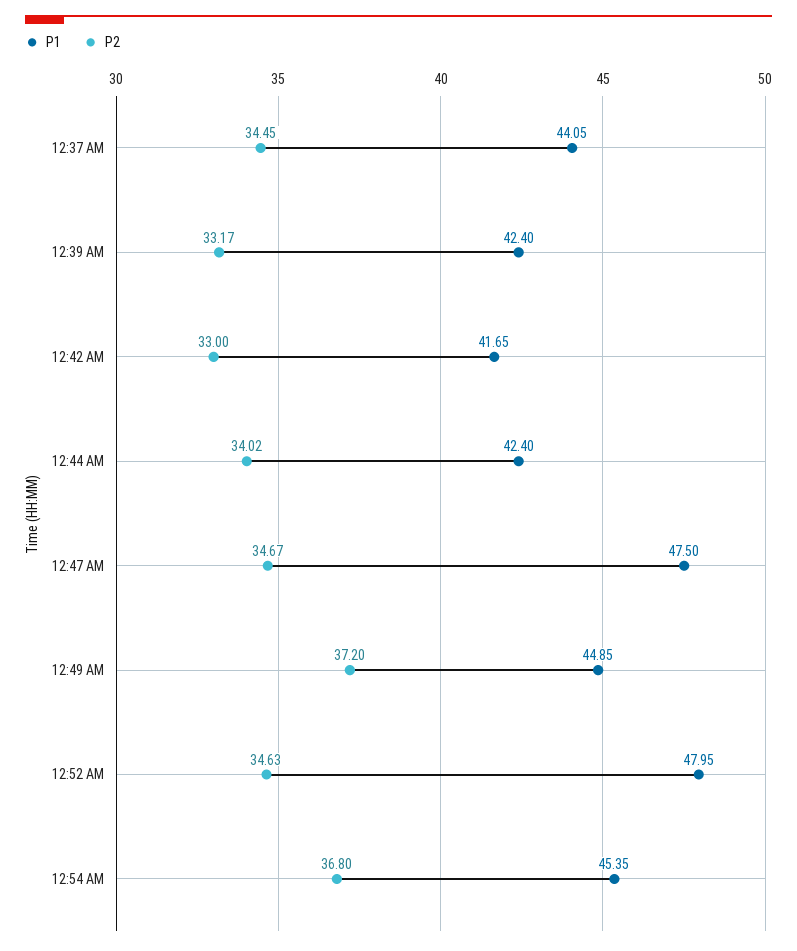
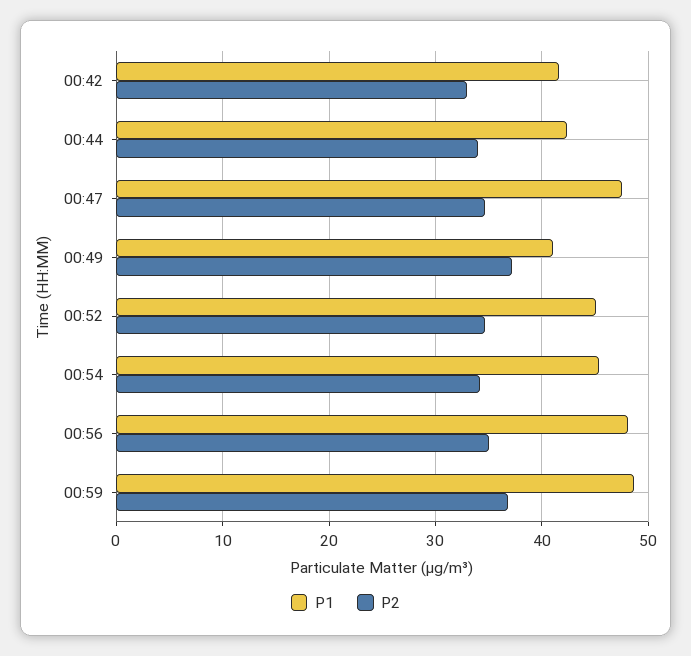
P1, 12:37 AM: 44.05 -> none
P2, 12:37 AM: 34.45 -> none
P1, 12:39 AM: 42.4 -> none
P2, 12:39 AM: 33.17 -> none
P1, 12:49 AM: 44.85 -> 41
P1, 12:52 AM: 47.95 -> 45
P2, 12:54 AM: 36.8 -> 34
P1, 00:56: none -> 48
P2, 00:56: none -> 35
P1, 00:59: none -> 49
P2, 00:59: none -> 37

